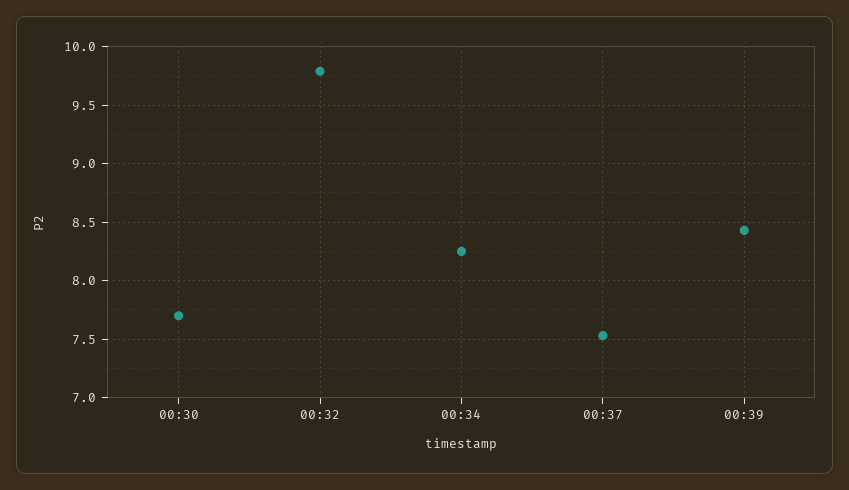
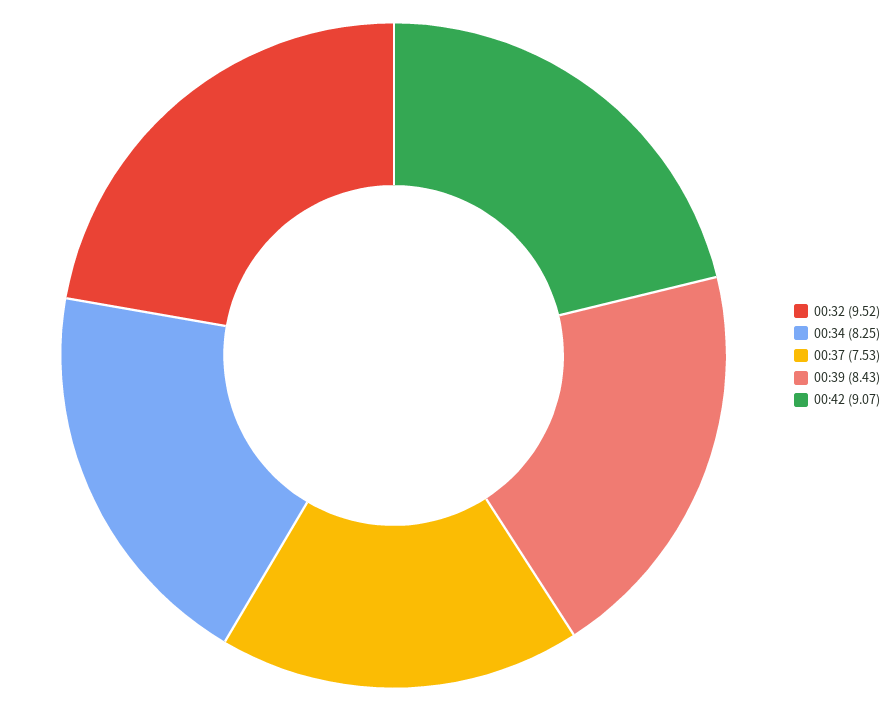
00:30: 7.7 -> none
00:32: 9.8 -> 9.52
00:42: none -> 9.07

